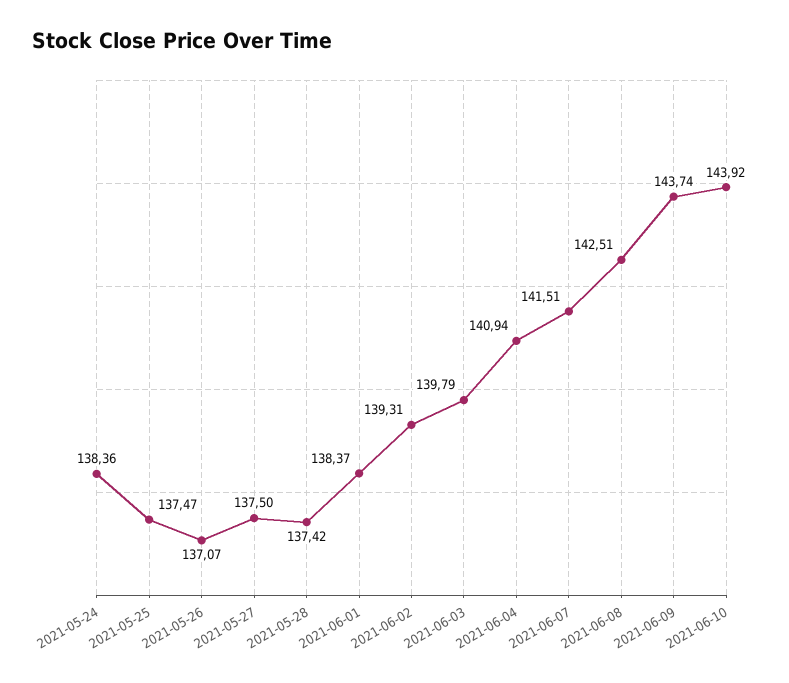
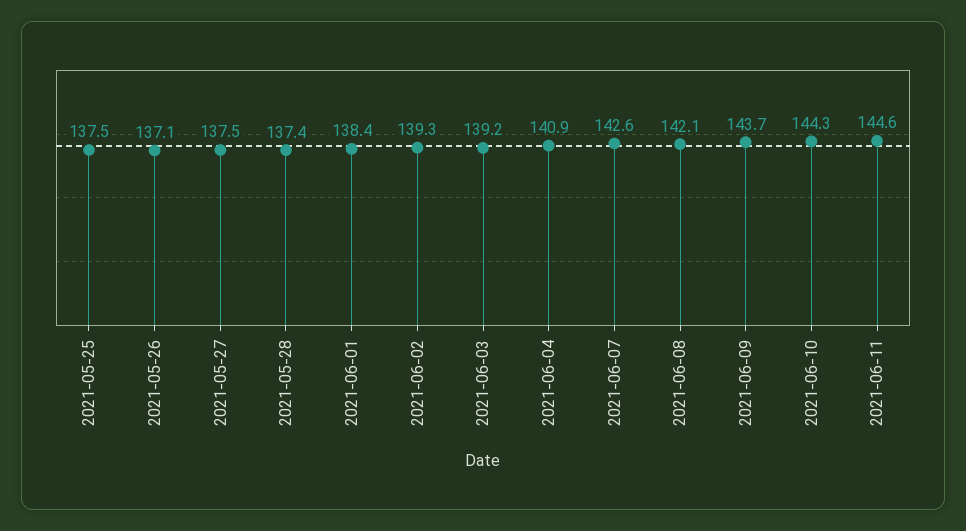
2021-05-24: 138.36 -> none
2021-06-03: 139.79 -> 139.2
2021-06-07: 141.51 -> 142.6
2021-06-08: 142.51 -> 142.1
2021-06-10: 143.92 -> 144.3
2021-06-11: none -> 144.6

